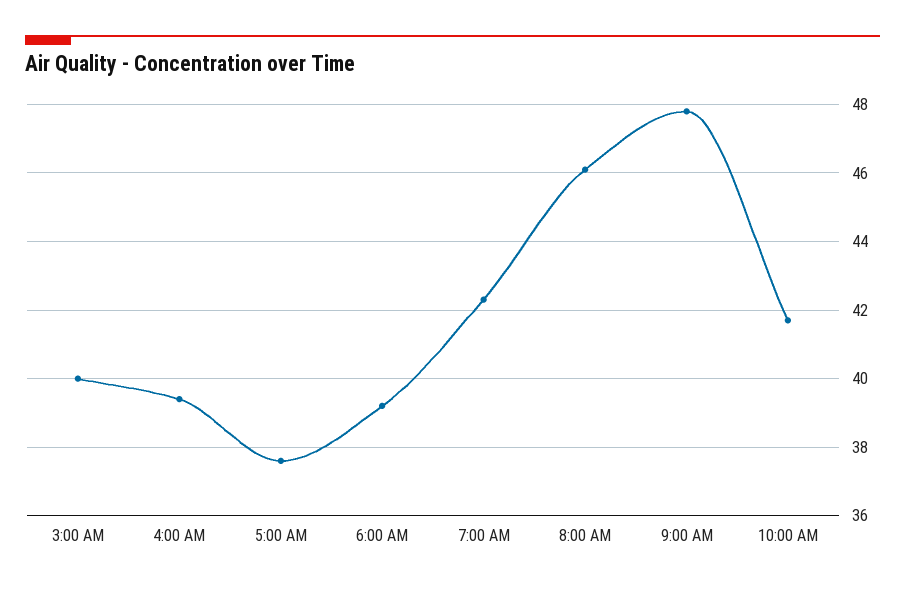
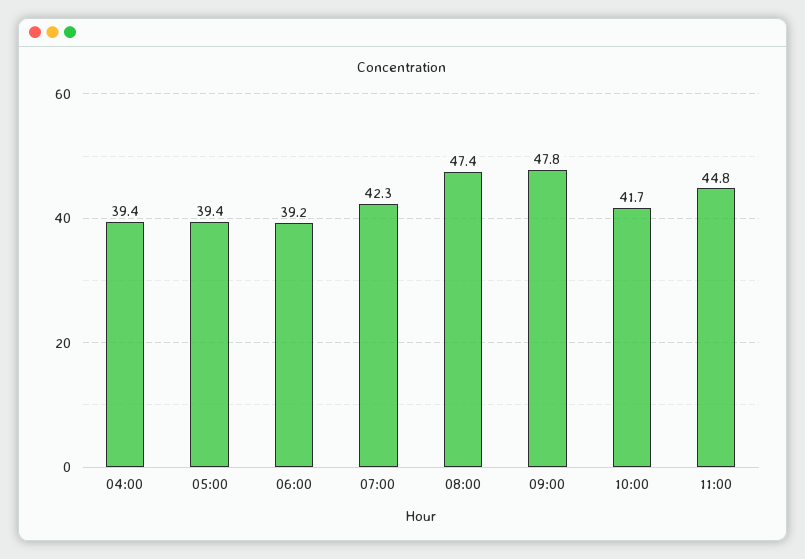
3:00 AM: 40 -> none
5:00 AM: 37.5 -> 39.4
8:00 AM: 46 -> 47.4
11:00: none -> 44.8

